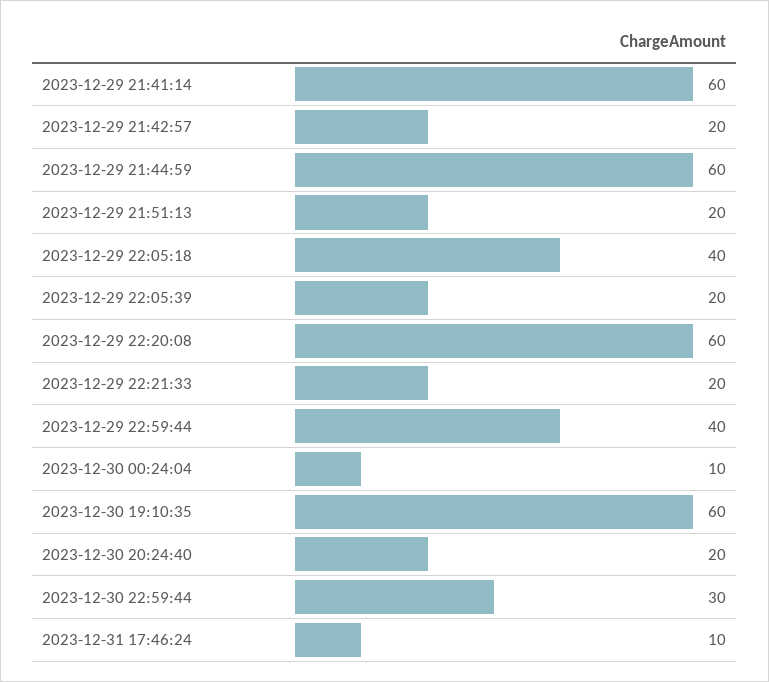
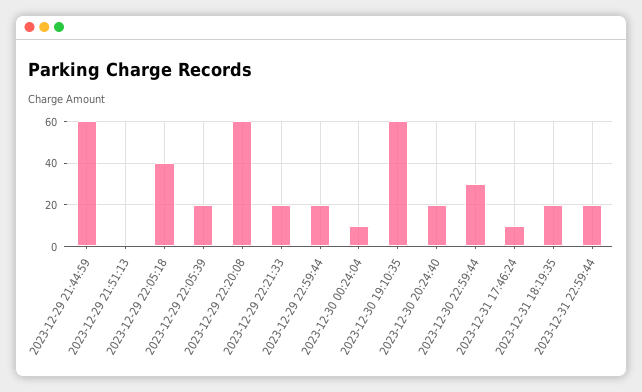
2023-12-29 21:41:14: 60 -> none
2023-12-29 21:42:57: 20 -> none
2023-12-29 21:51:13: 20 -> 0
2023-12-29 22:59:44: 40 -> 20
2023-12-31 18:19:35: none -> 20
2023-12-31 22:59:44: none -> 20

